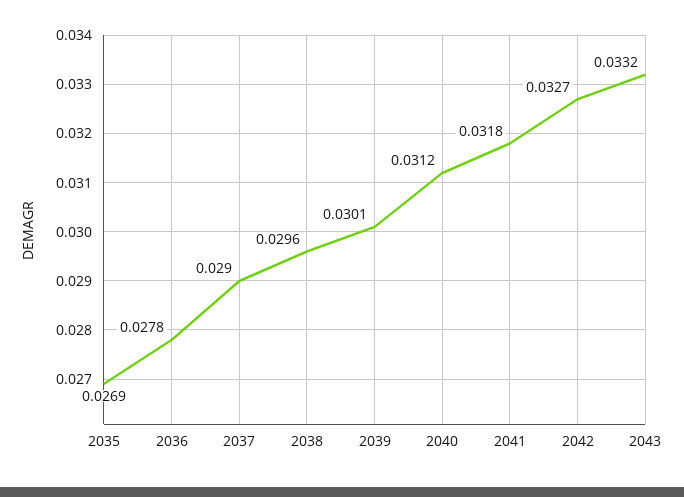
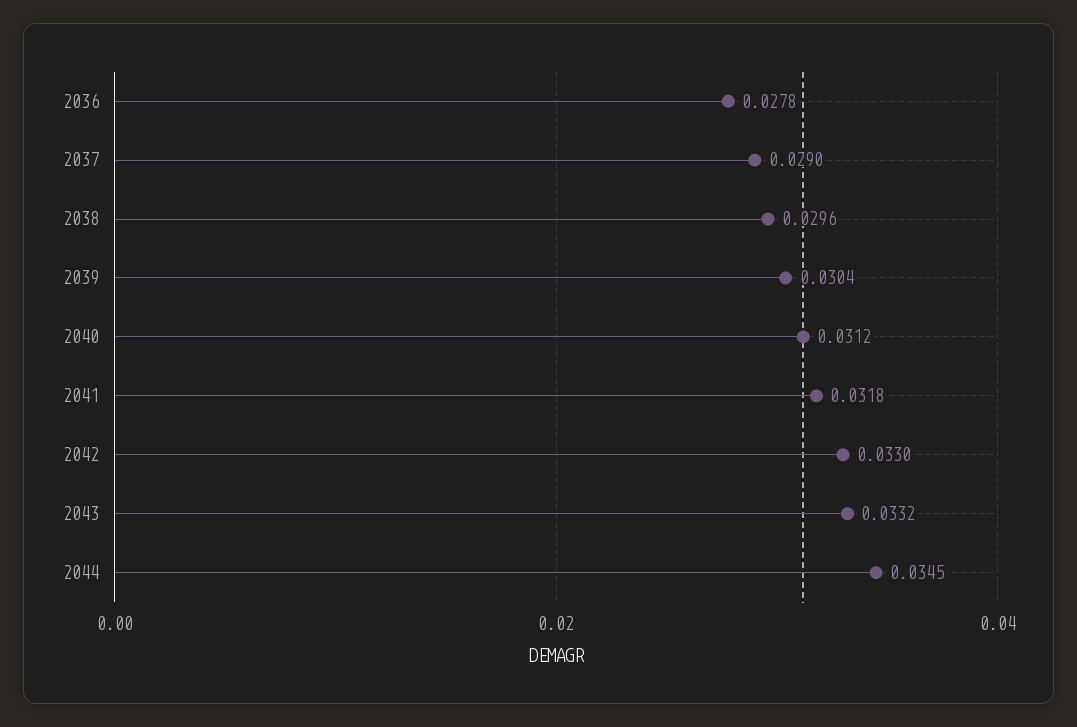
2035: 0.0269 -> none
2039: 0.0301 -> 0.0304
2042: 0.0327 -> 0.033
2044: none -> 0.0345

